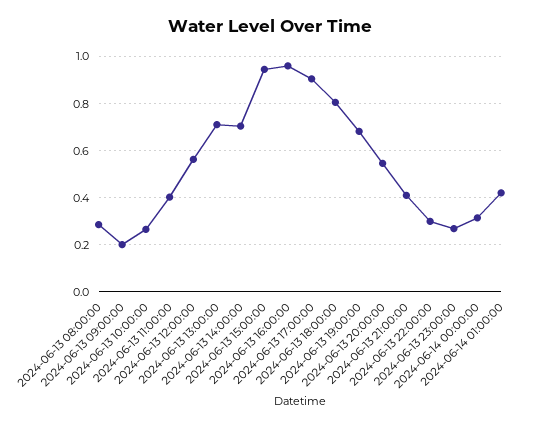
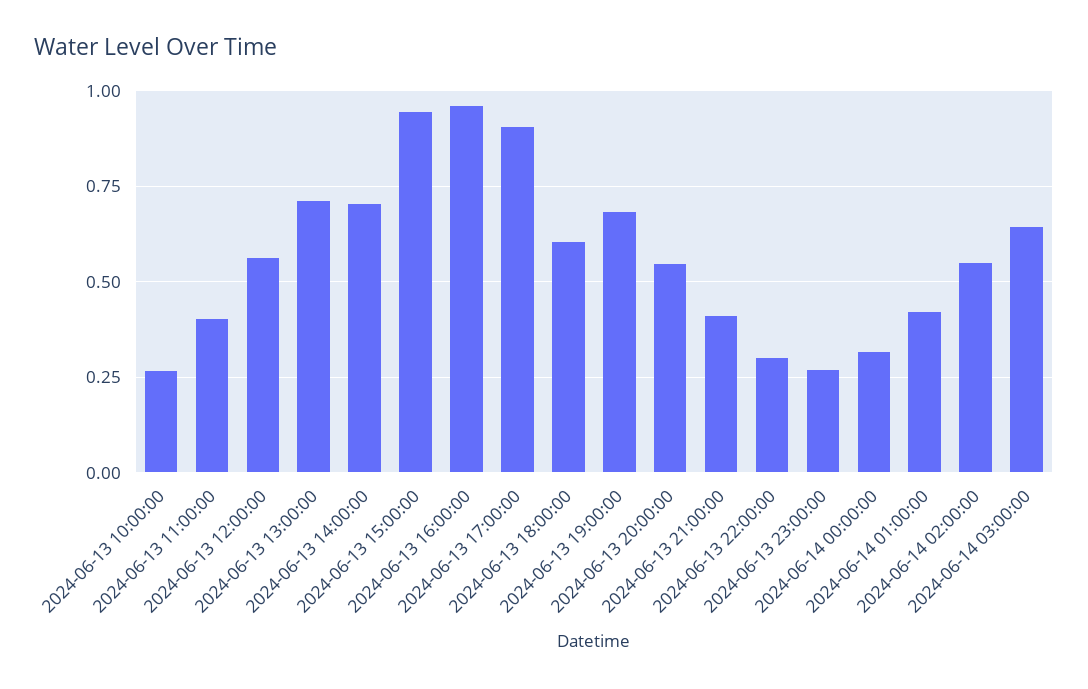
2024-06-13 08:00:00: 0.3 -> none
2024-06-13 09:00:00: 0.2 -> none
2024-06-13 18:00:00: 0.8 -> 0.6
2024-06-14 02:00:00: none -> 0.55
2024-06-14 03:00:00: none -> 0.65

